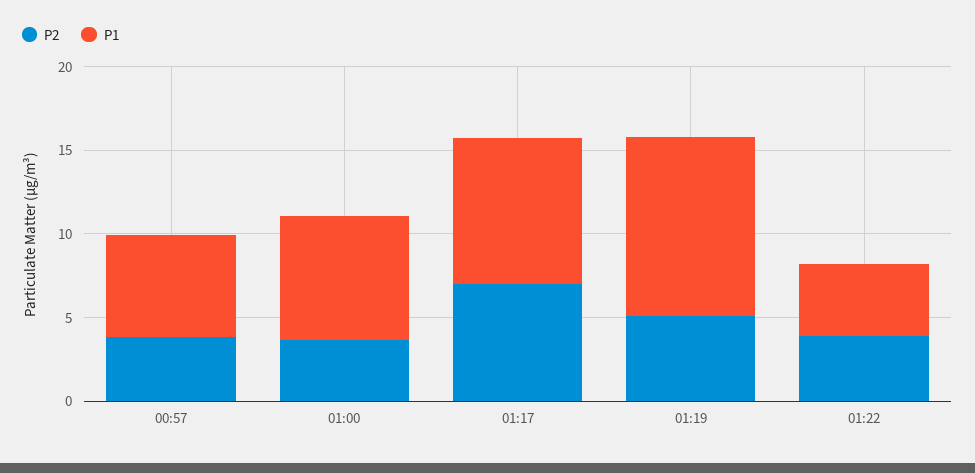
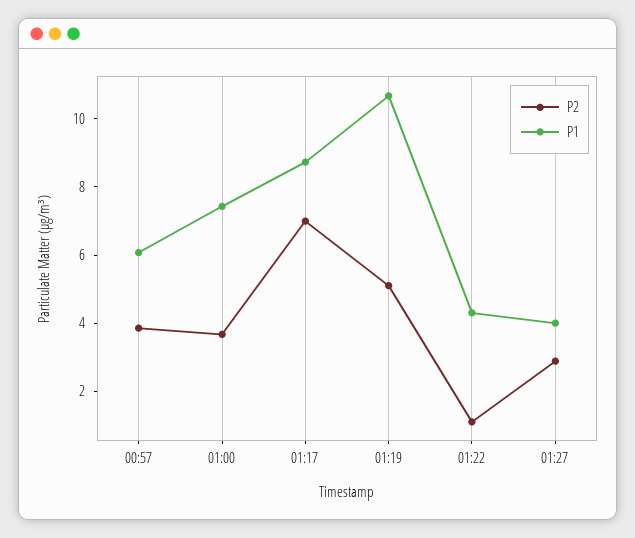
P2, 01:22: 4 -> 1
P2, 01:27: none -> 3
P1, 01:27: none -> 4

